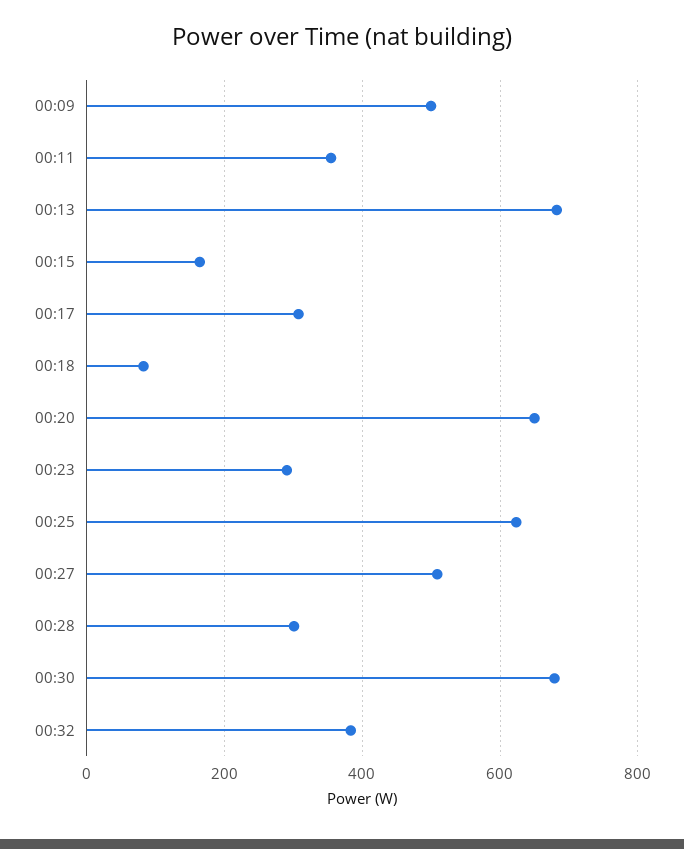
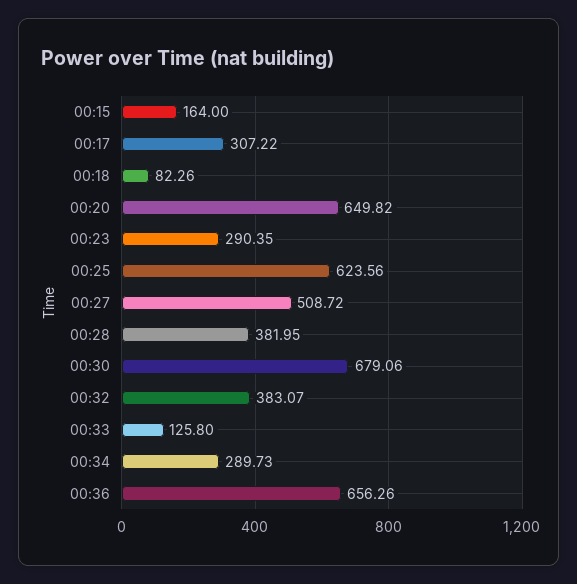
00:09: 500 -> none
00:11: 360 -> none
00:13: 680 -> none
00:28: 300 -> 381.95
00:33: none -> 125.8
00:34: none -> 289.73
00:36: none -> 656.26

